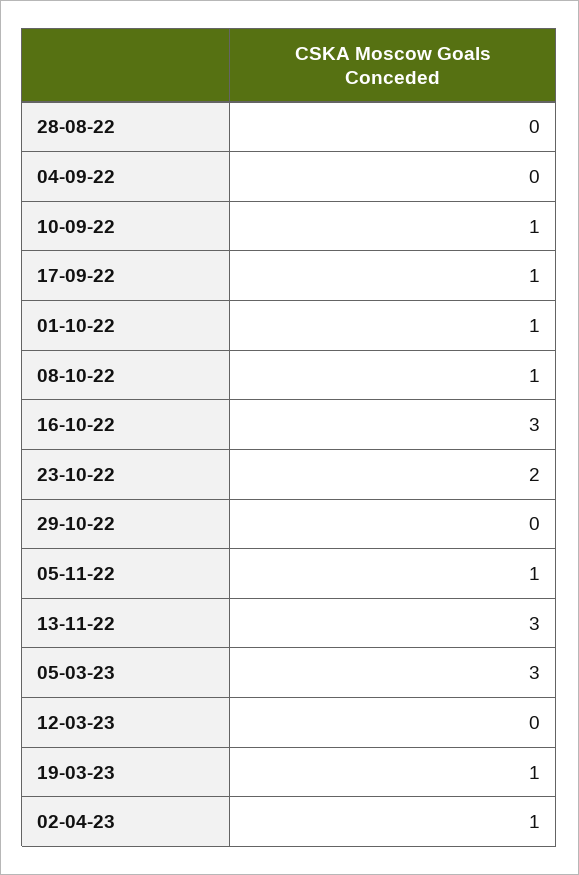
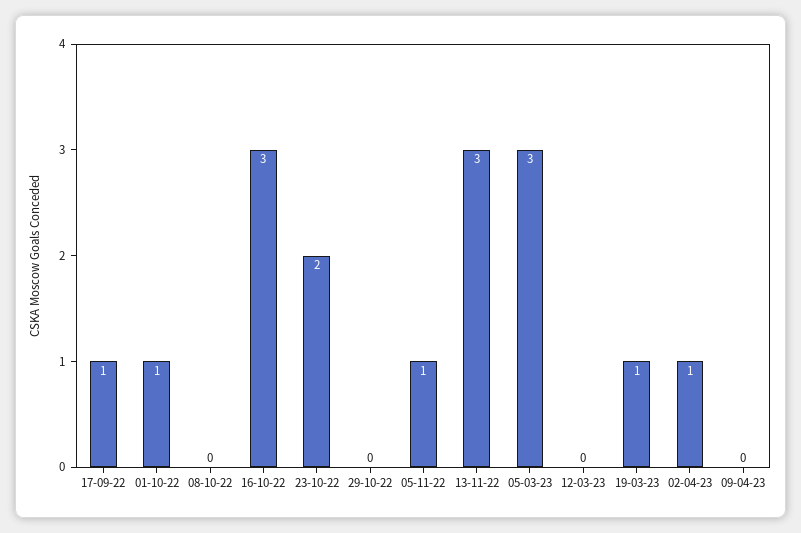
28-08-22: 0 -> none
04-09-22: 0 -> none
10-09-22: 1 -> none
08-10-22: 1 -> 0
09-04-23: none -> 0

